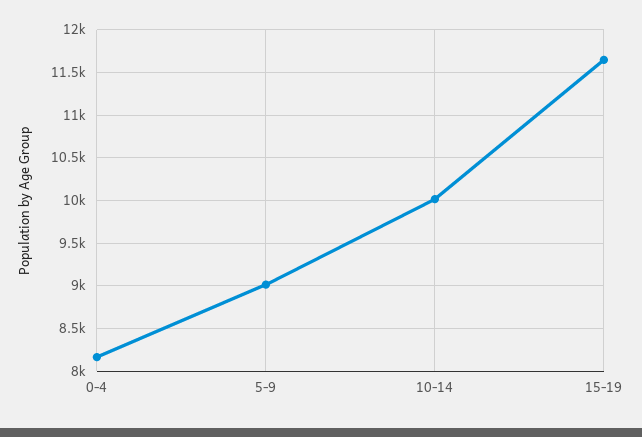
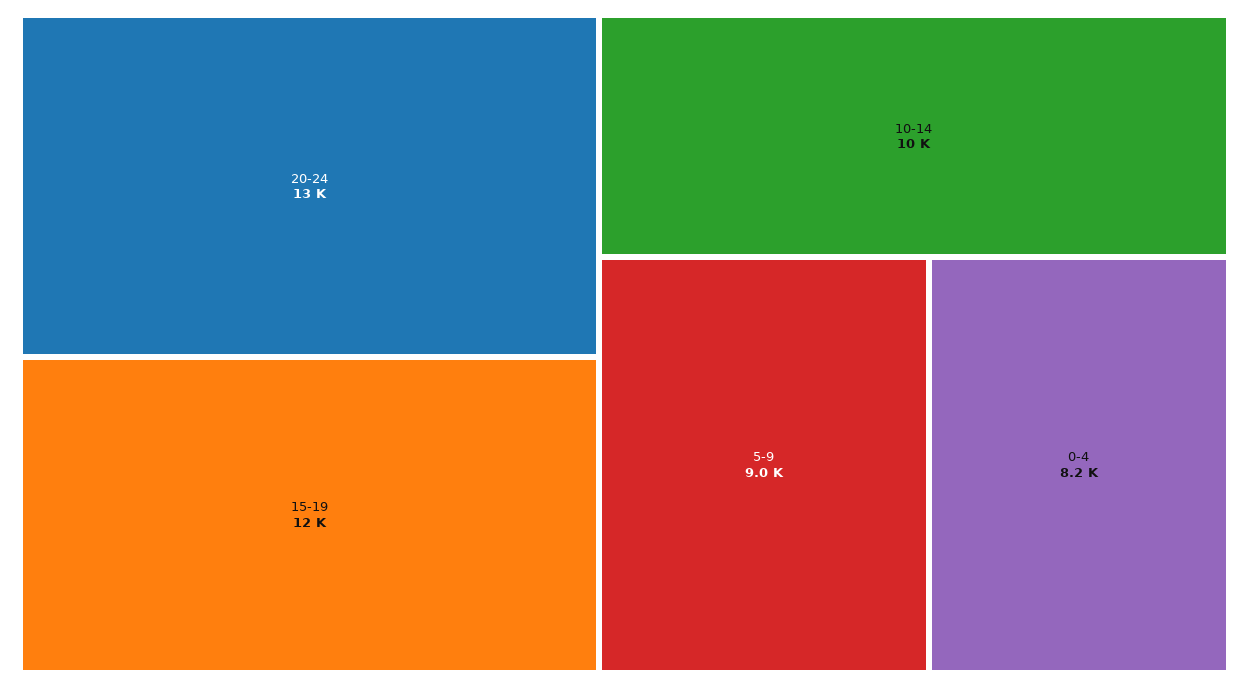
20-24: none -> 13000

